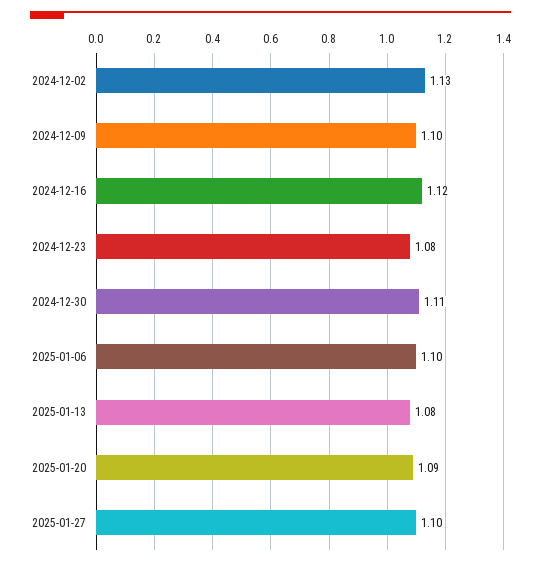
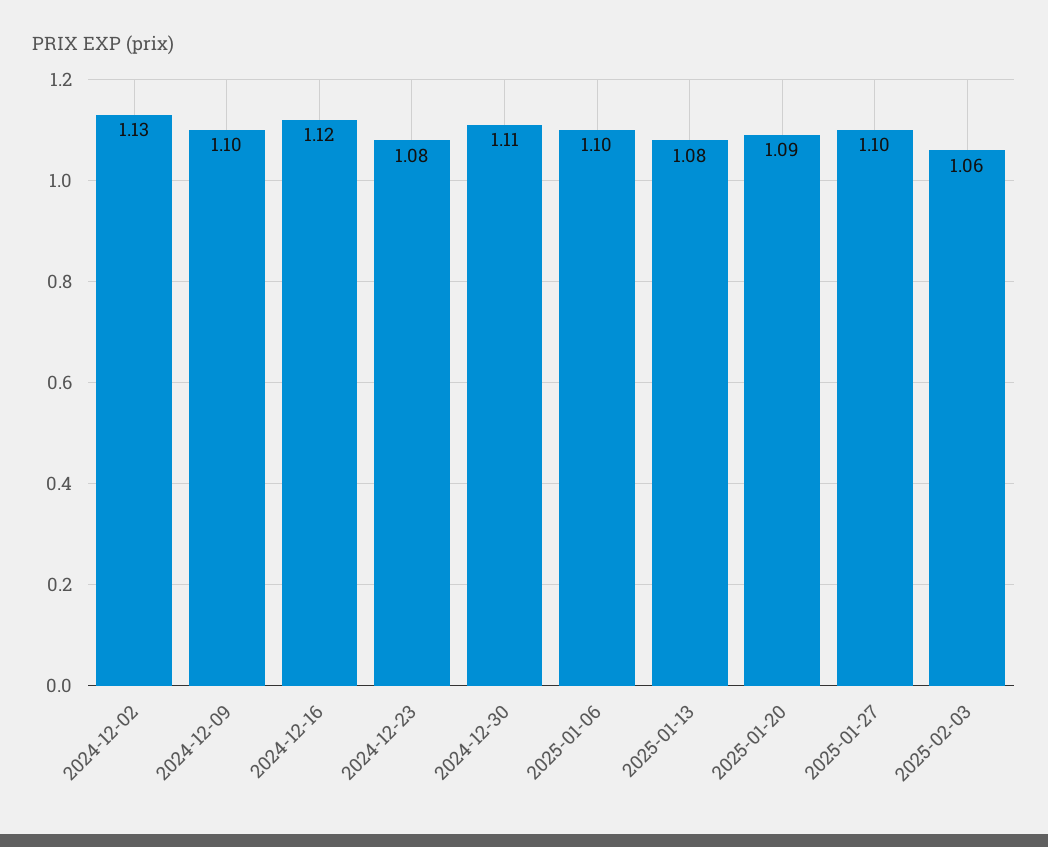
2025-02-03: none -> 1.06

